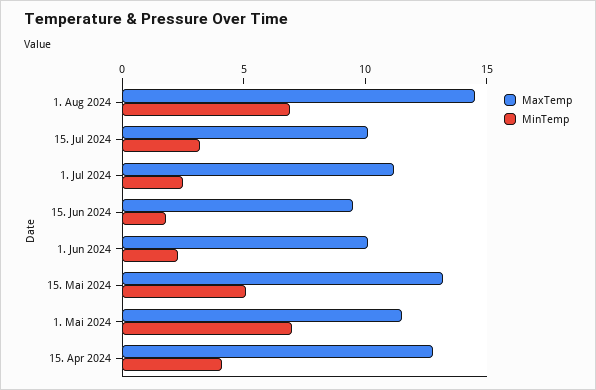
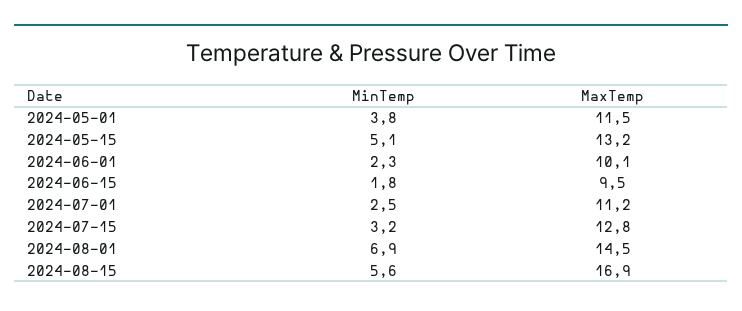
MaxTemp, 15. Jul 2024: 10 -> 12.8
MinTemp, 1. Mai 2024: 7 -> 3.8
MaxTemp, 15. Apr 2024: 13 -> none
MinTemp, 15. Apr 2024: 4 -> none
MinTemp, 2024-08-15: none -> 5.6
MaxTemp, 2024-08-15: none -> 16.9

